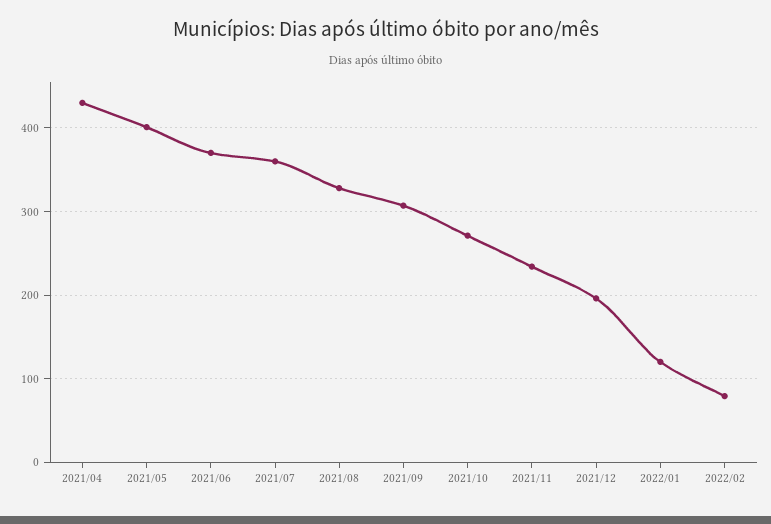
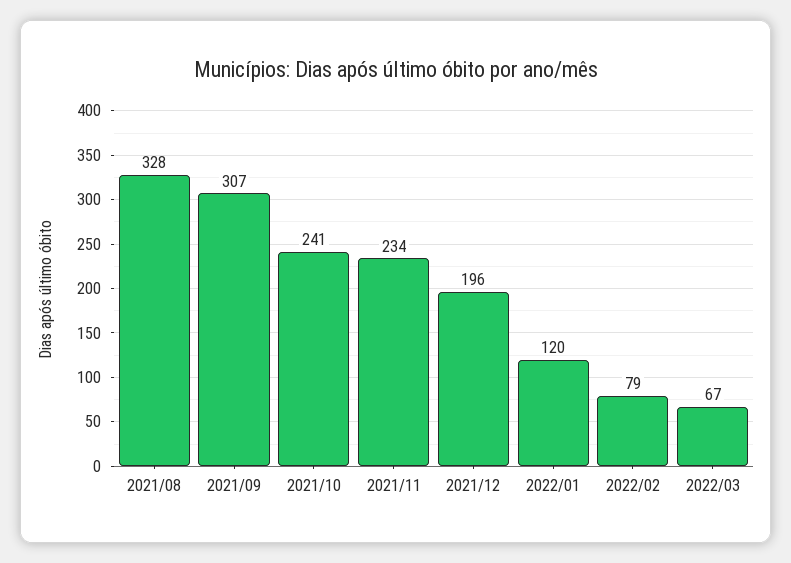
2021/04: 430 -> none
2021/05: 400 -> none
2021/06: 370 -> none
2021/07: 360 -> none
2021/10: 270 -> 241
2022/03: none -> 67

